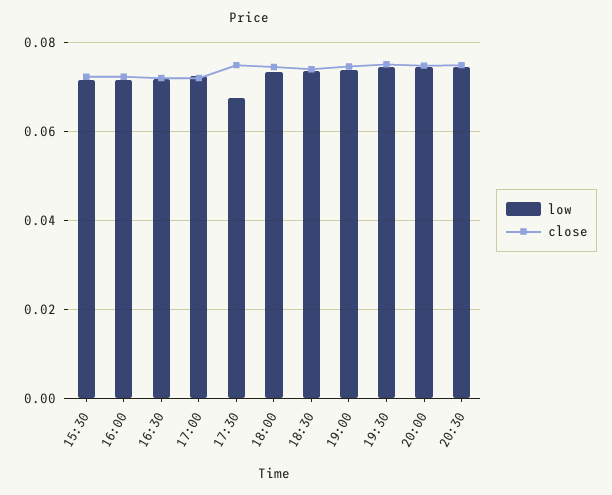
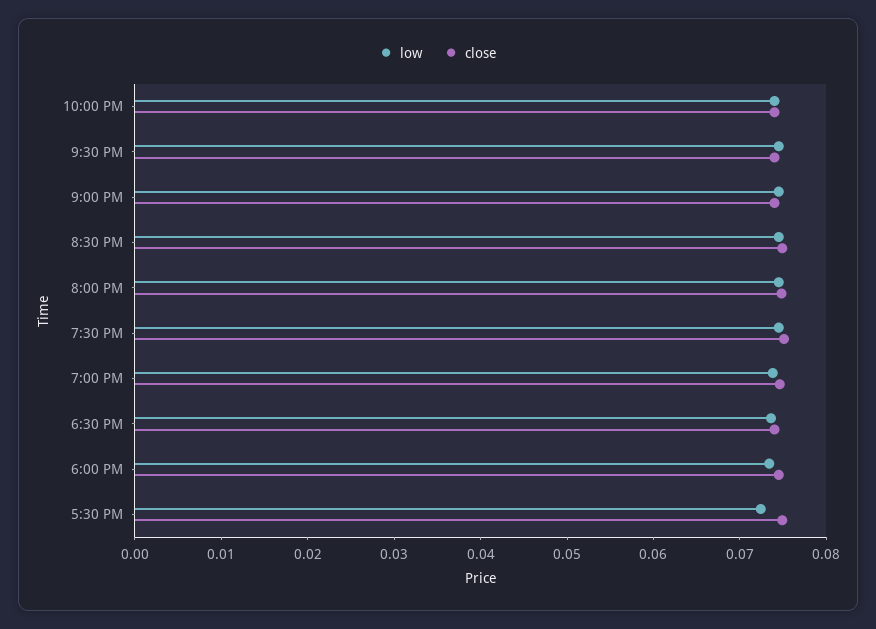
low, 15:30: 0.072 -> none
close, 15:30: 0.072 -> none
low, 16:00: 0.072 -> none
close, 16:00: 0.072 -> none
low, 16:30: 0.072 -> none
close, 16:30: 0.072 -> none
low, 17:00: 0.072 -> none
close, 17:00: 0.072 -> none
low, 17:30: 0.068 -> 0.072
low, 10:00 PM: none -> 0.074
close, 10:00 PM: none -> 0.074
low, 9:30 PM: none -> 0.074
close, 9:30 PM: none -> 0.074
low, 9:00 PM: none -> 0.074
close, 9:00 PM: none -> 0.074

